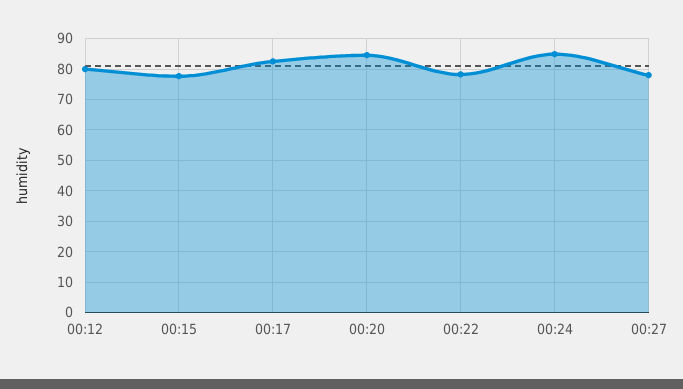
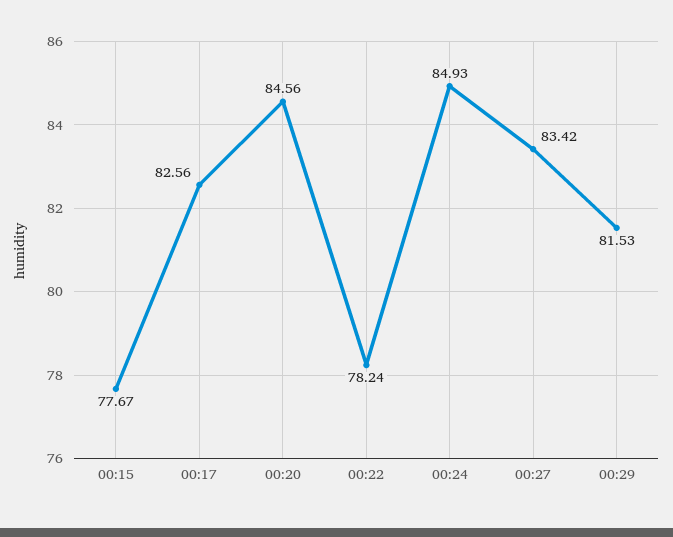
00:12: 80 -> none
00:27: 78 -> 83.42
00:29: none -> 81.53

